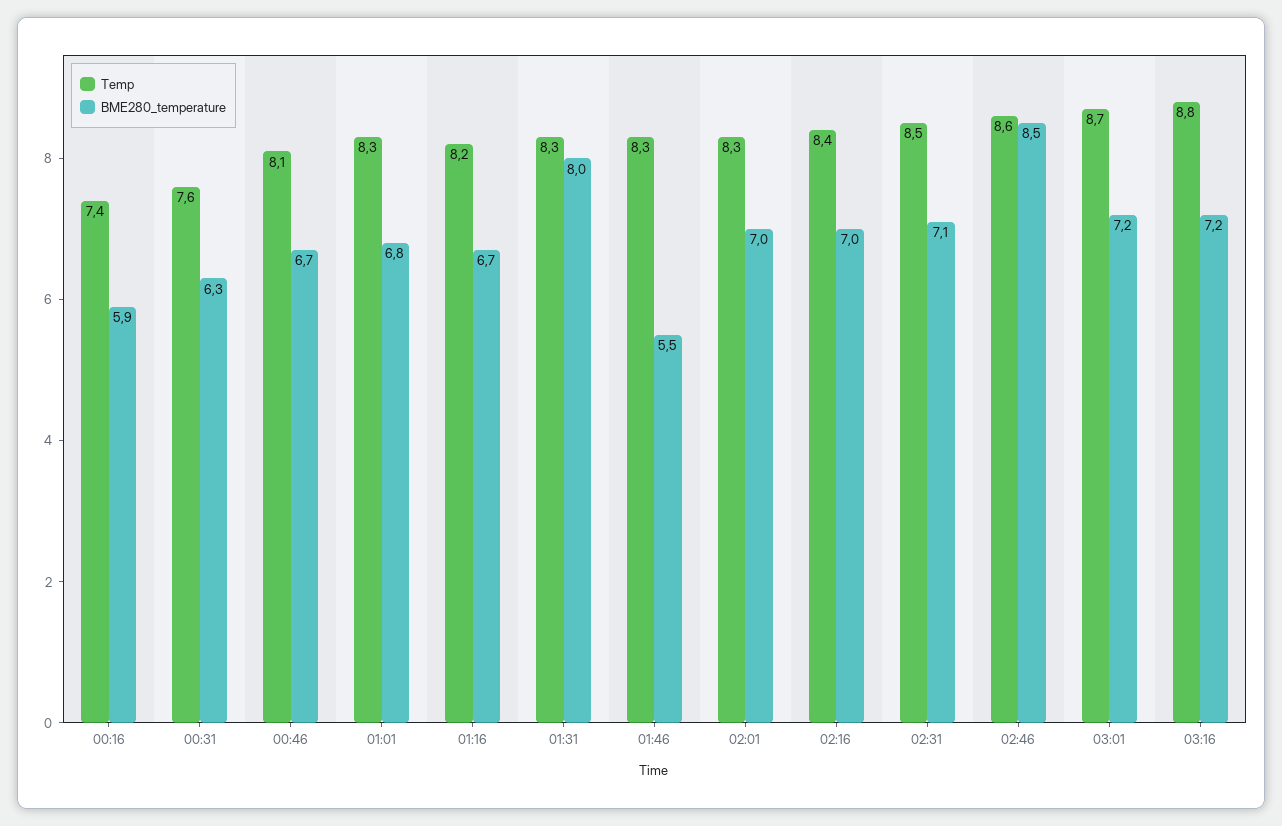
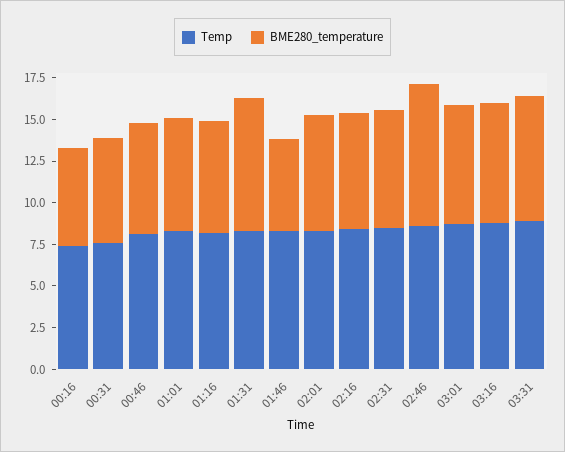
Temp, 03:31: none -> 9
BME280_temperature, 03:31: none -> 7.5

